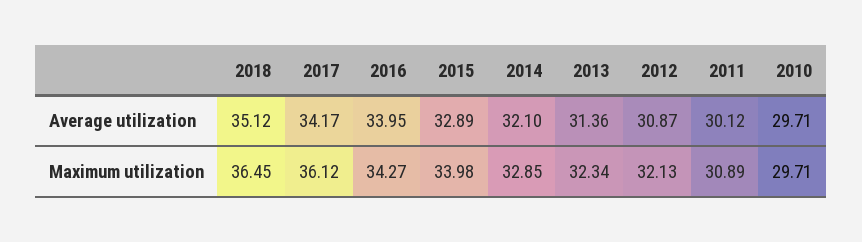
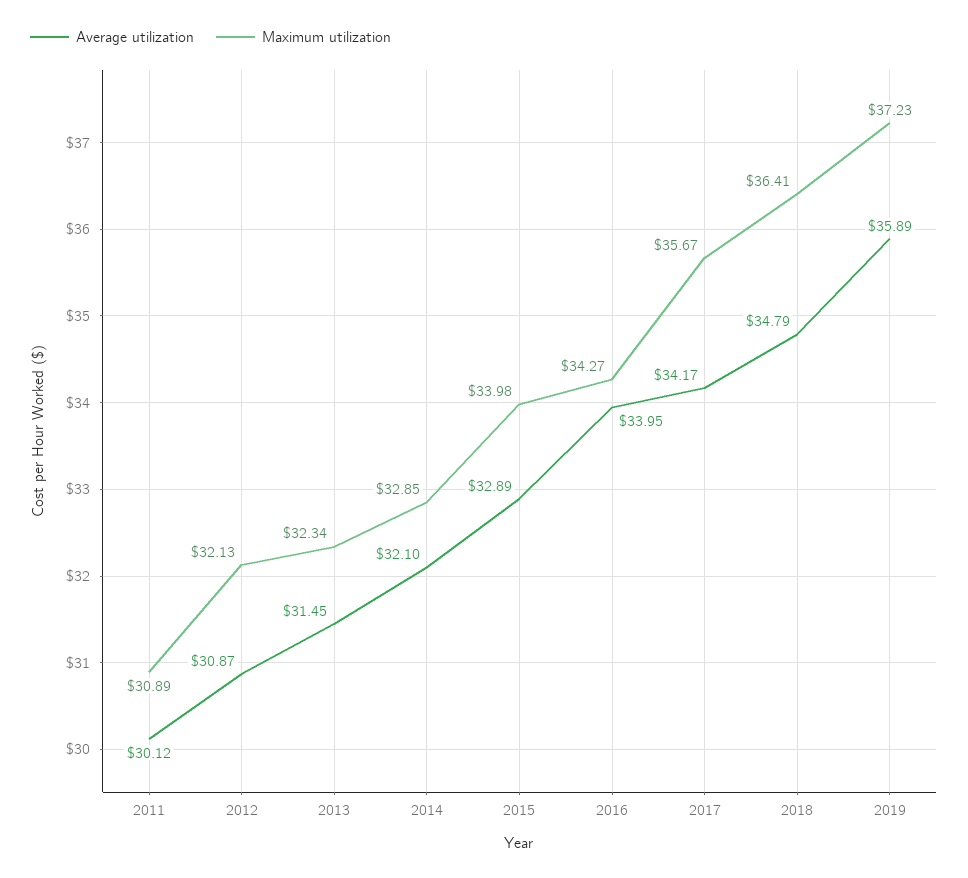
Average utilization, 2018: 35.12 -> 34.79
Average utilization, 2013: 31.36 -> 31.45
Average utilization, 2010: 29.71 -> none
Maximum utilization, 2018: 36.45 -> 36.41
Maximum utilization, 2017: 36.12 -> 35.67
Maximum utilization, 2010: 29.71 -> none
Average utilization, 2019: none -> 35.89
Maximum utilization, 2019: none -> 37.23

